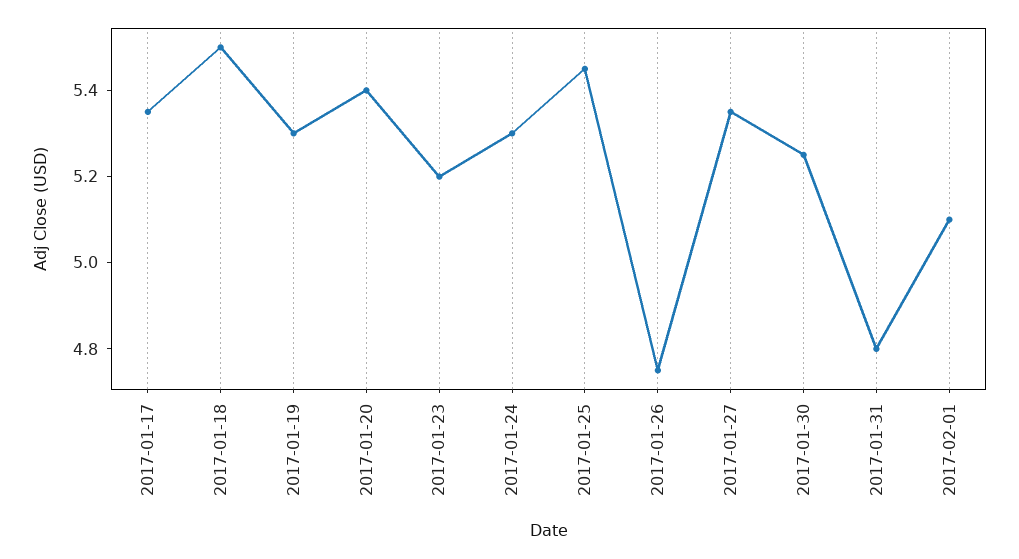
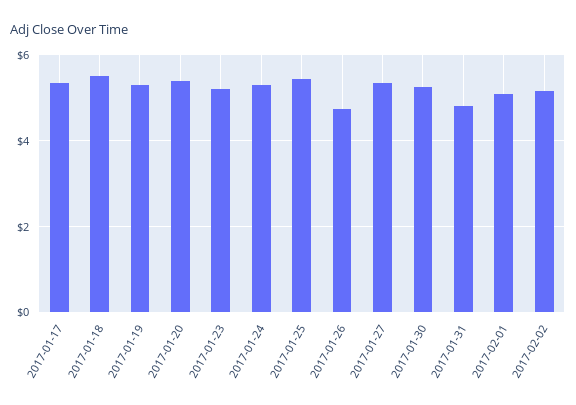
2017-02-02: none -> 5.2

